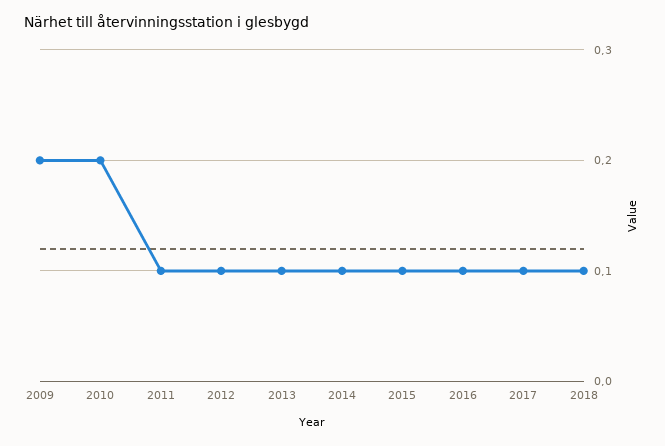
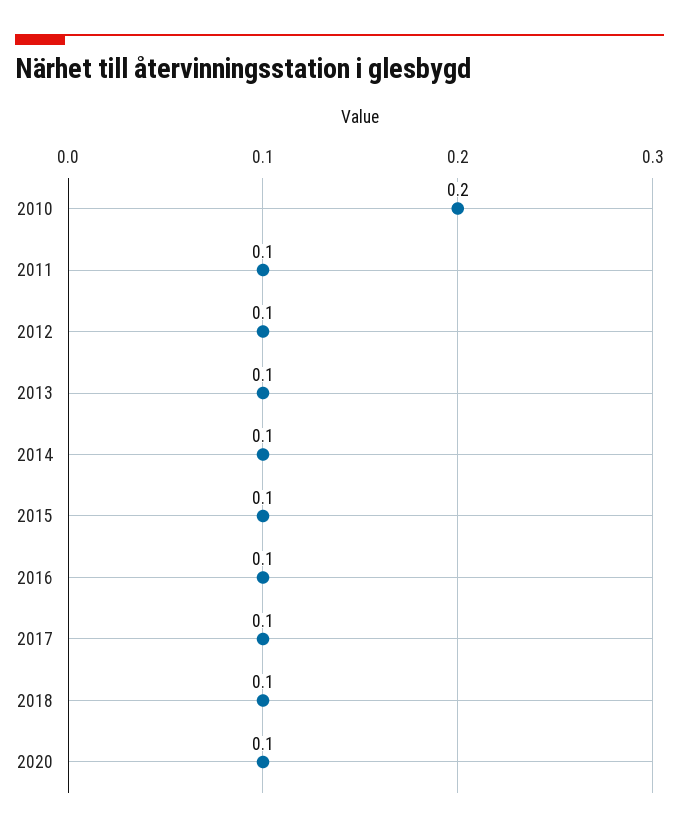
2009: 0.2 -> none
2020: none -> 0.1

